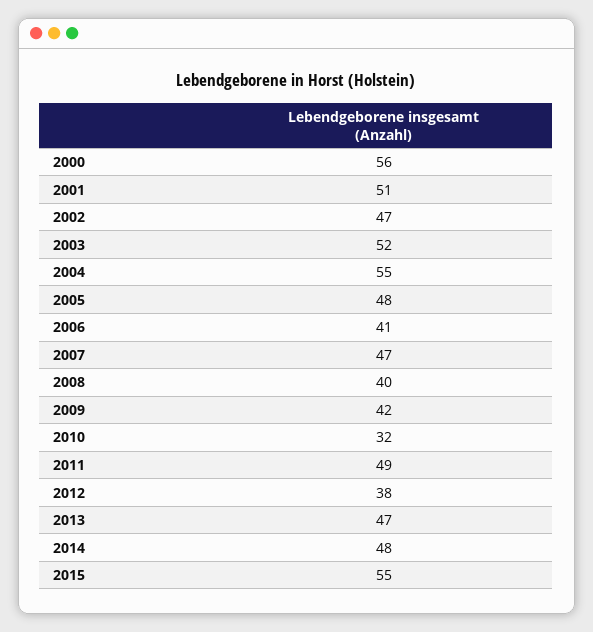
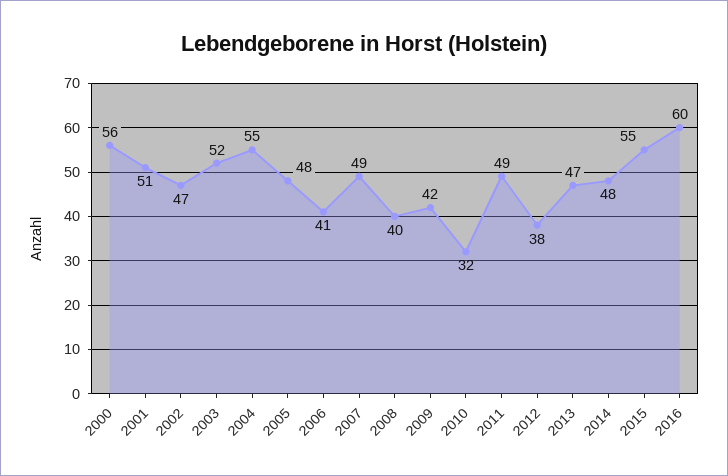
2007: 47 -> 49
2016: none -> 60

